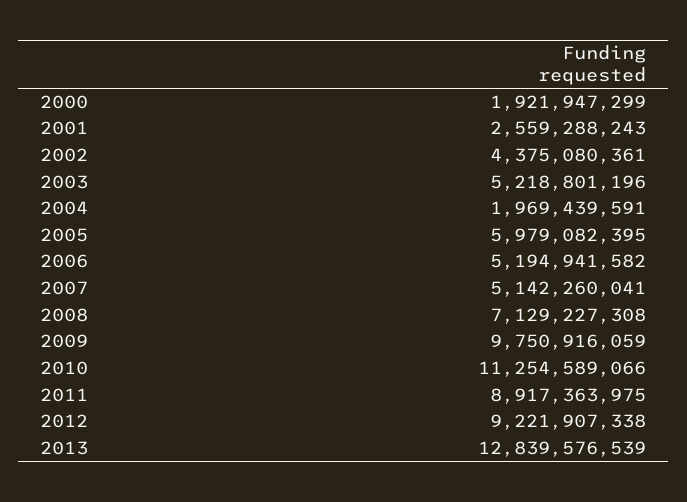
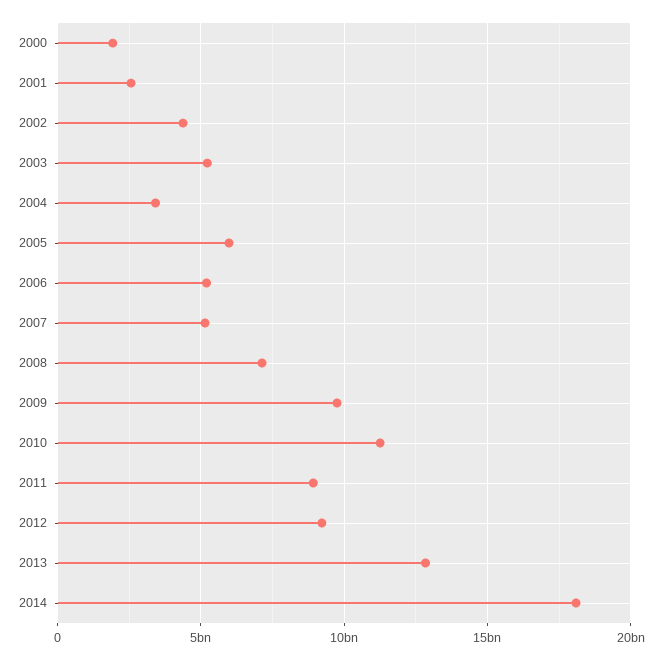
2004: 1969439591 -> 3500000000
2014: none -> 18000000000

